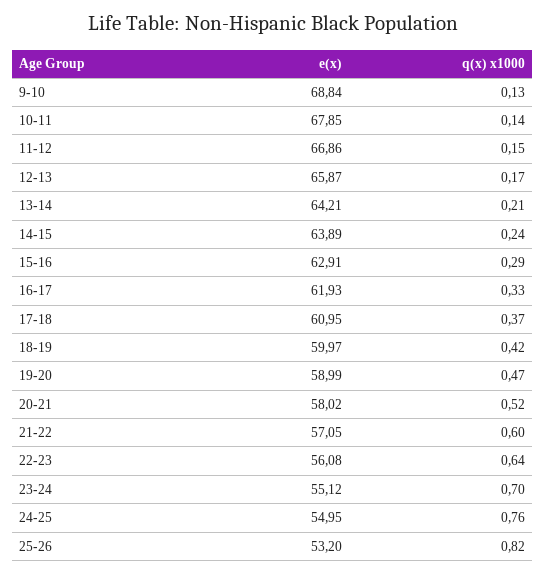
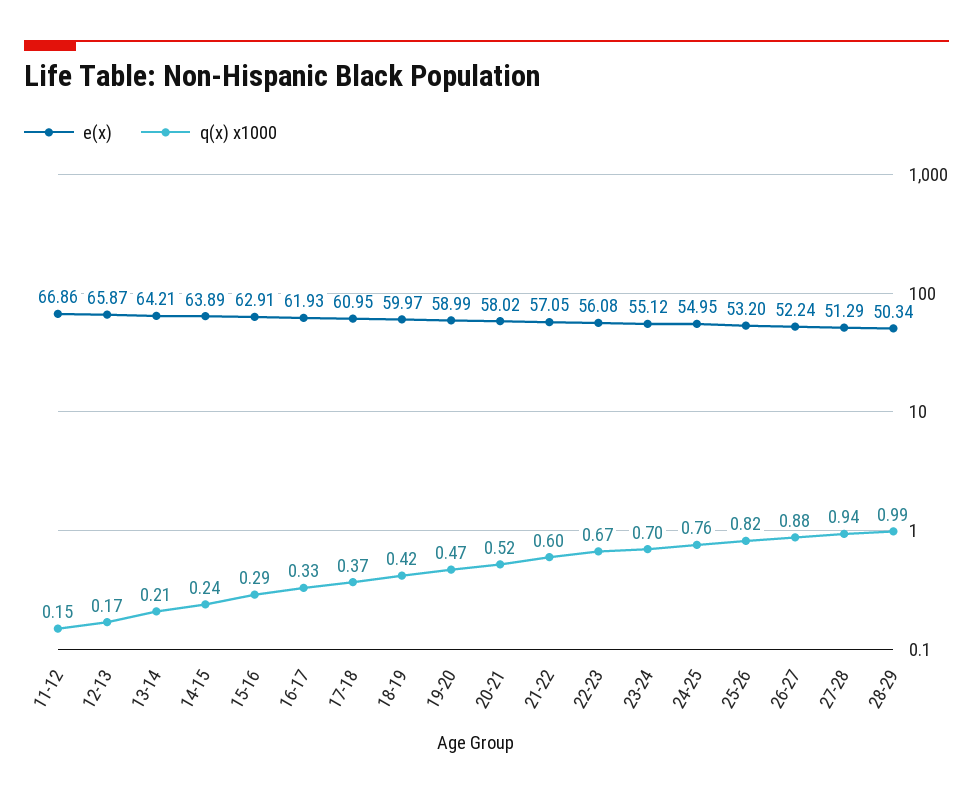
e(x), 9-10: 68.84 -> none
q(x) x1000, 9-10: 0.13 -> none
e(x), 10-11: 67.85 -> none
q(x) x1000, 10-11: 0.14 -> none
q(x) x1000, 22-23: 0.64 -> 0.67
e(x), 26-27: none -> 52.24
q(x) x1000, 26-27: none -> 0.88
e(x), 27-28: none -> 51.29
q(x) x1000, 27-28: none -> 0.94
e(x), 28-29: none -> 50.34
q(x) x1000, 28-29: none -> 0.99

